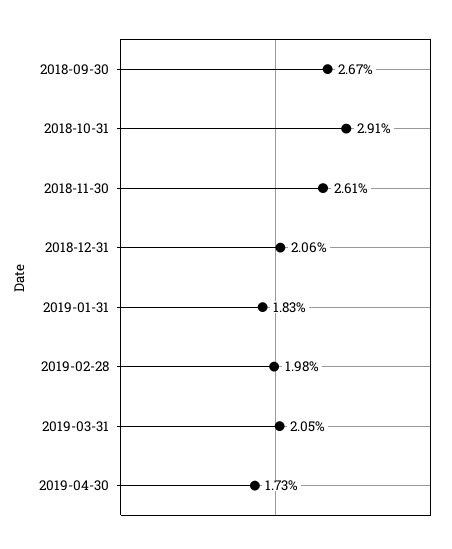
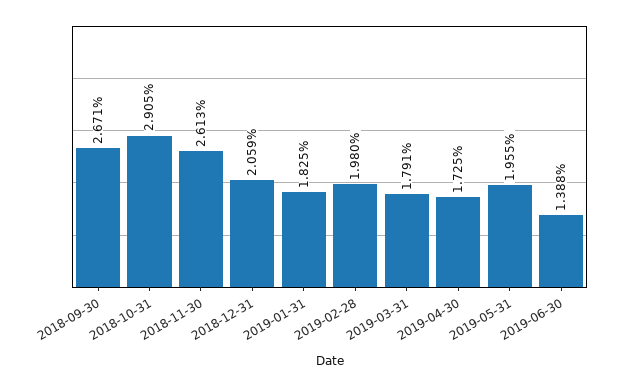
2019-03-31: 2.05 -> 1.791
2019-05-31: none -> 1.955
2019-06-30: none -> 1.388

